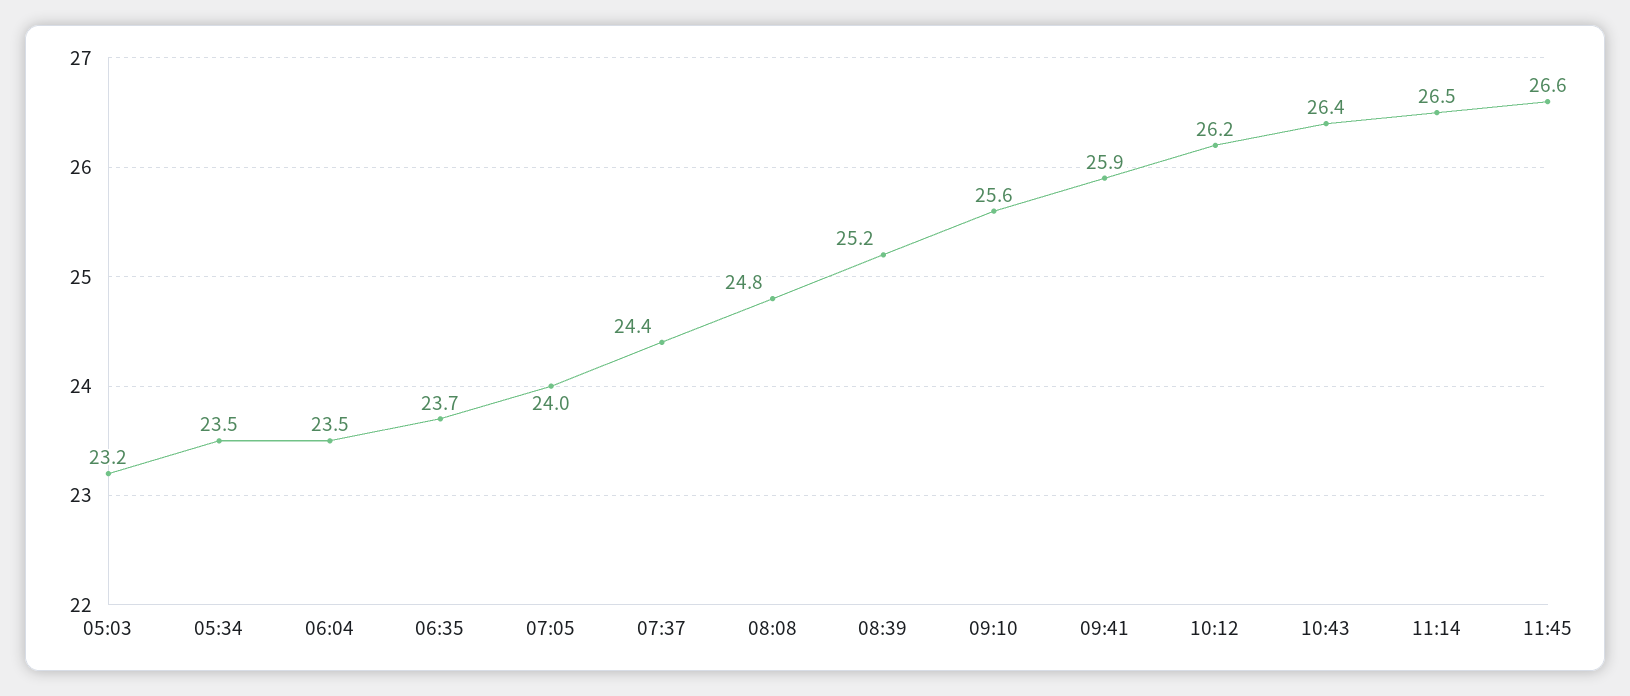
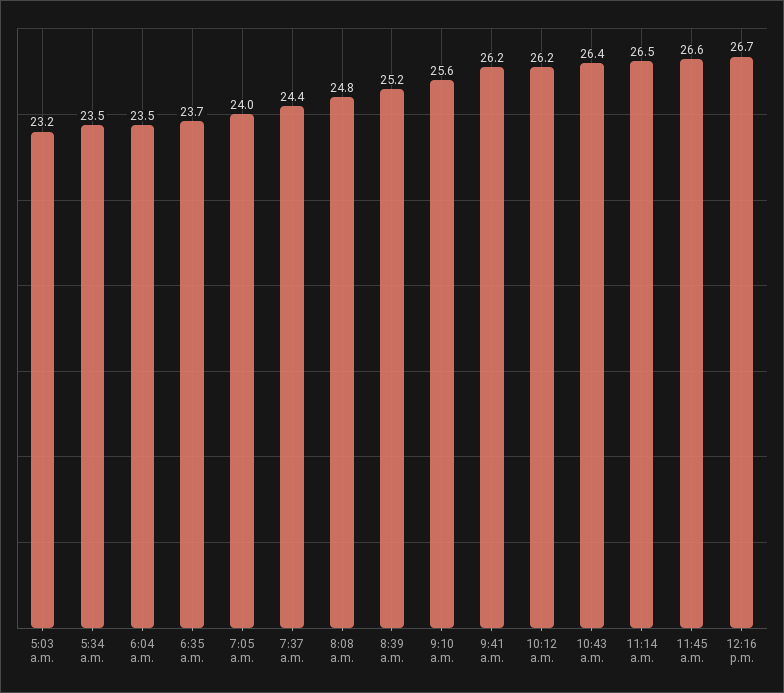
09:41: 25.9 -> 26.2
12:16 p.m.: none -> 26.7

